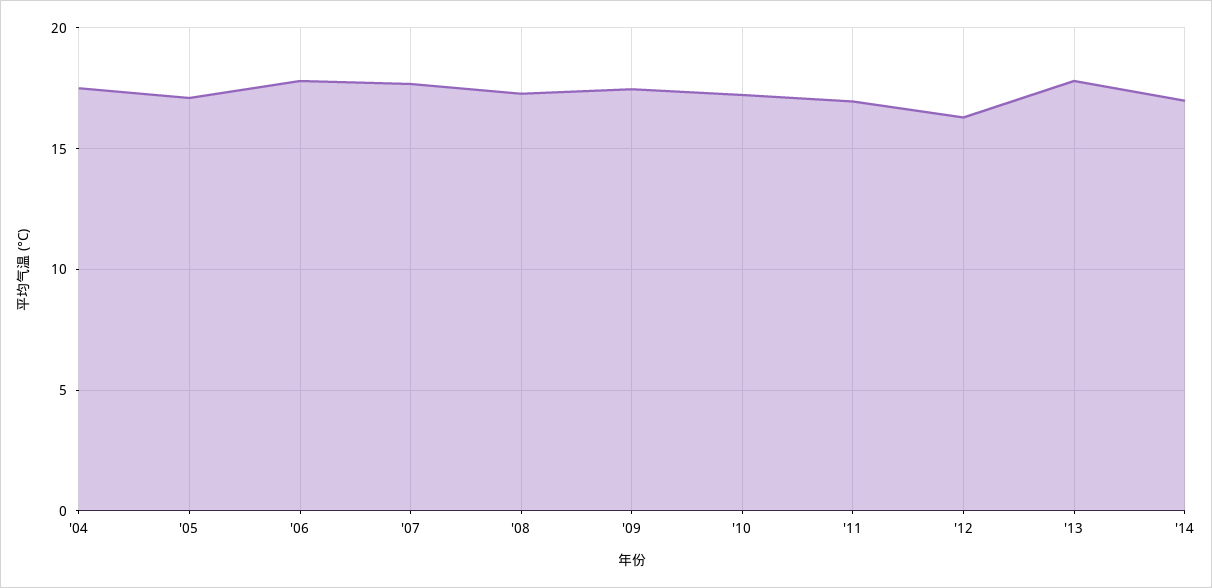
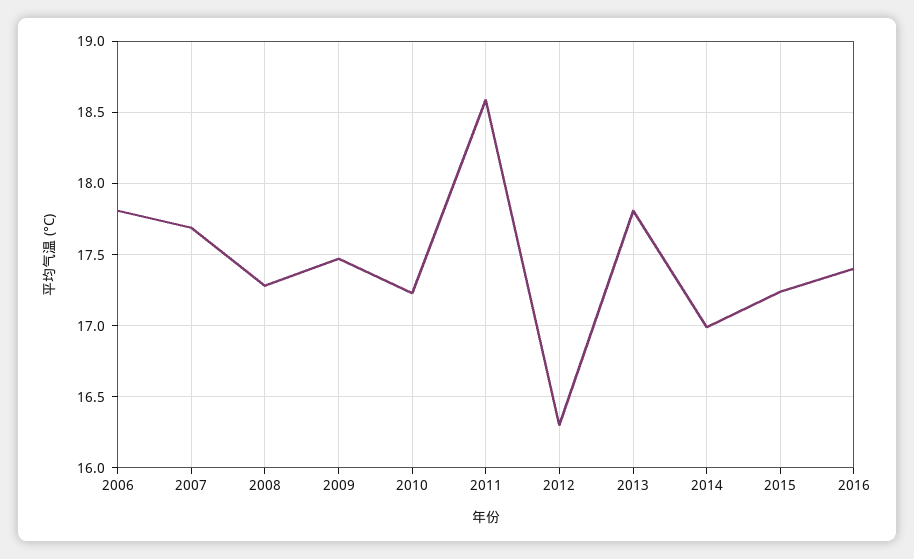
'04: 17.5 -> none
'05: 17 -> none
'11: 17 -> 18.6
2015: none -> 17.25
2016: none -> 17.4

